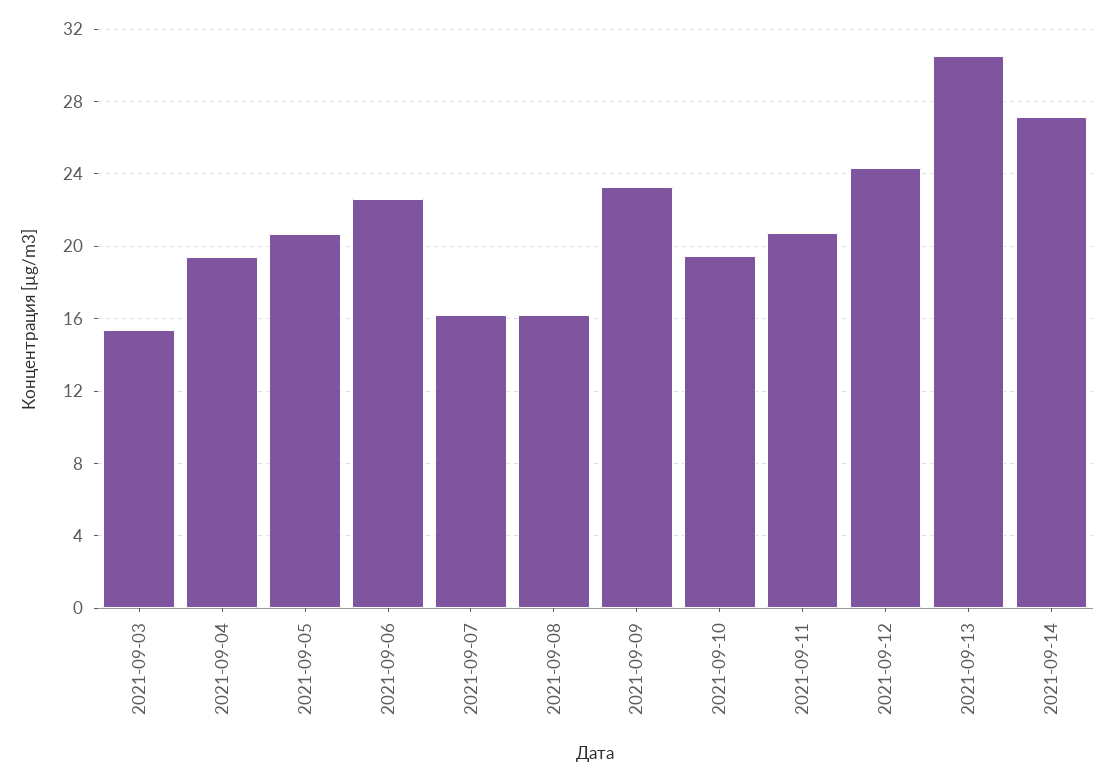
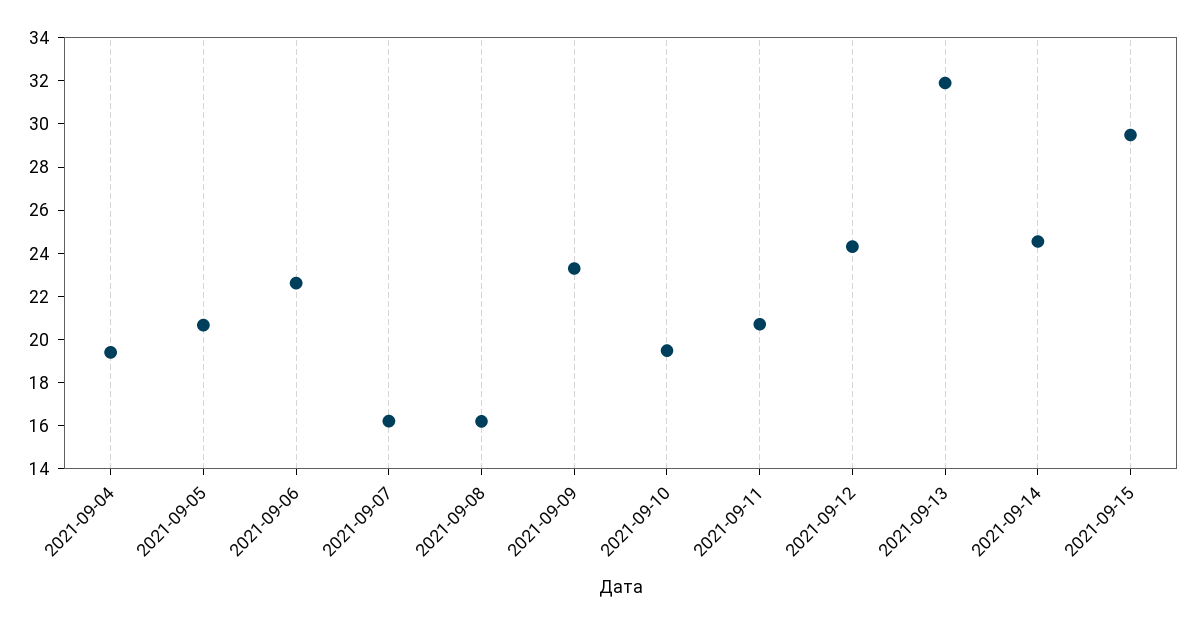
2021-09-03: 15.5 -> none
2021-09-13: 30.5 -> 32
2021-09-14: 27 -> 24.5
2021-09-15: none -> 29.5

